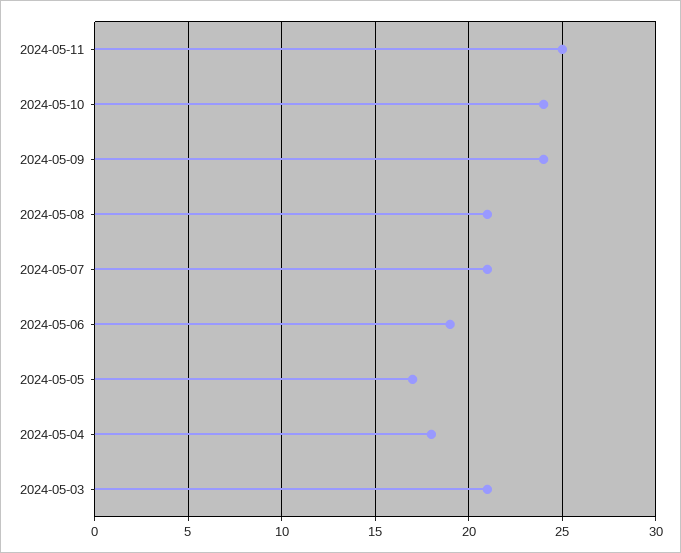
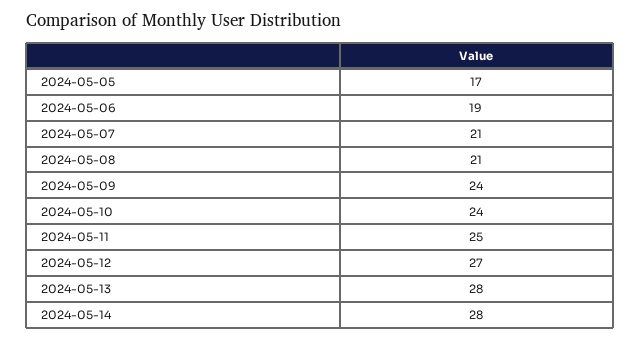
2024-05-04: 18 -> none
2024-05-03: 21 -> none
2024-05-12: none -> 27
2024-05-13: none -> 28
2024-05-14: none -> 28

